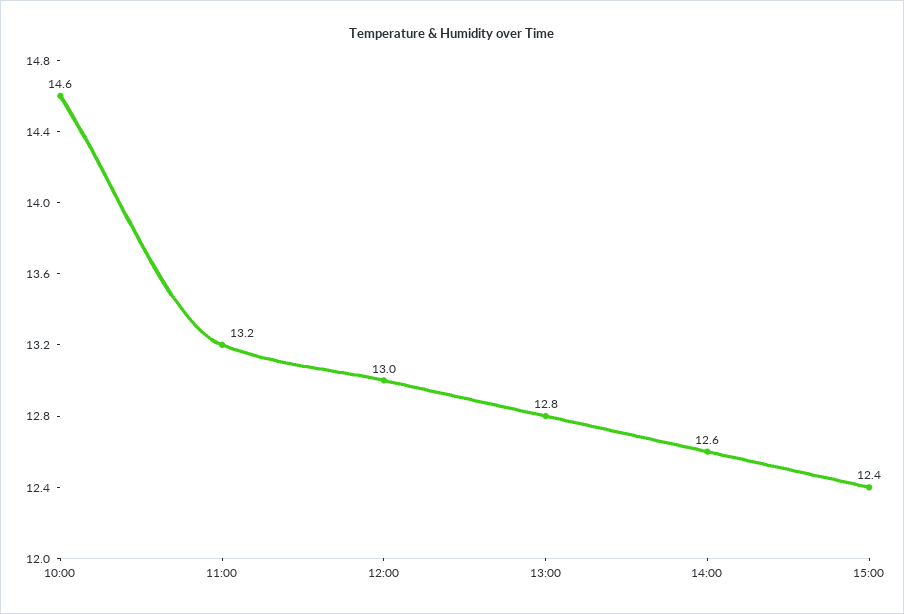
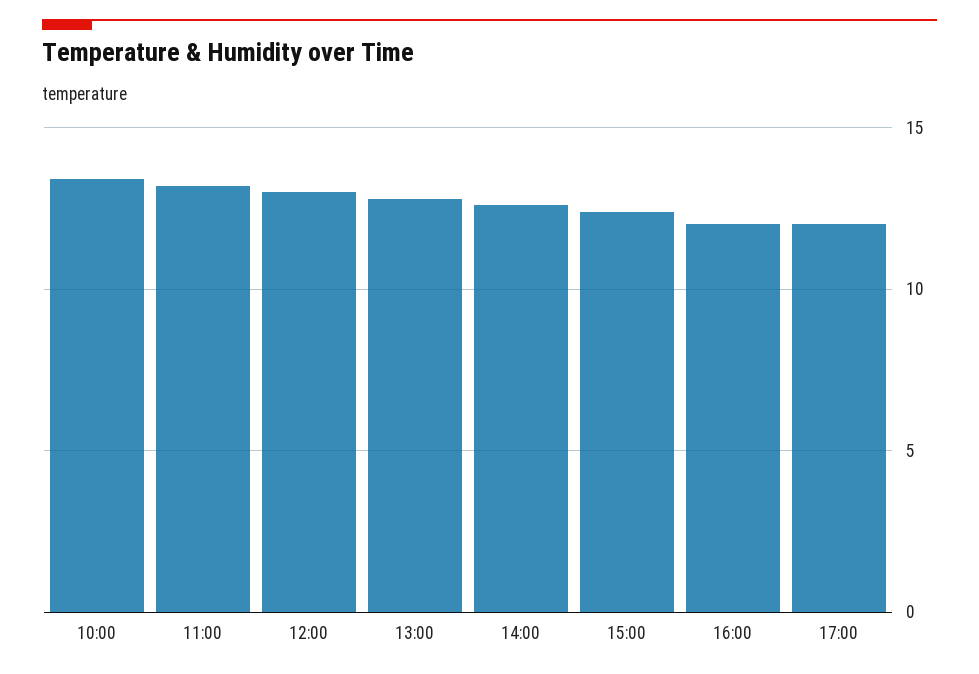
10:00: 14.6 -> 13.5
16:00: none -> 12
17:00: none -> 12

